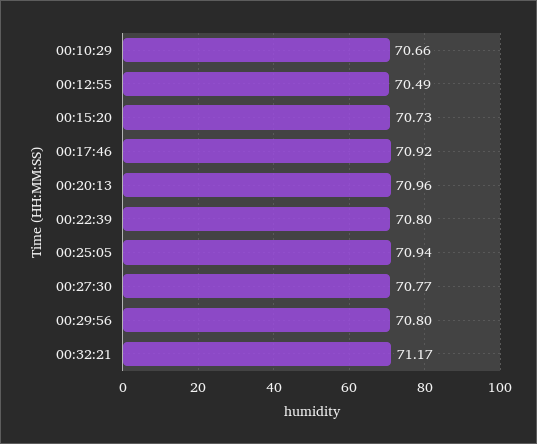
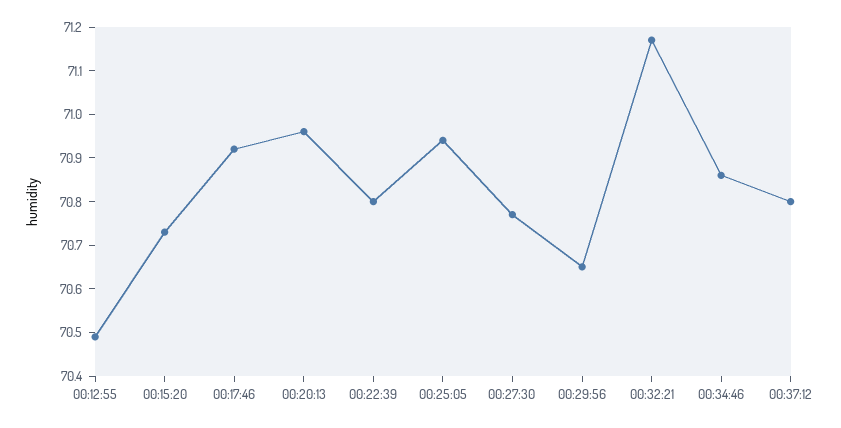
00:10:29: 70.66 -> none
00:29:56: 70.8 -> 70.65
00:34:46: none -> 70.85
00:37:12: none -> 70.8

